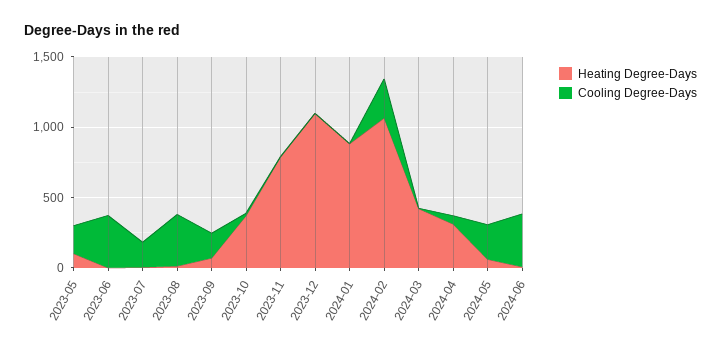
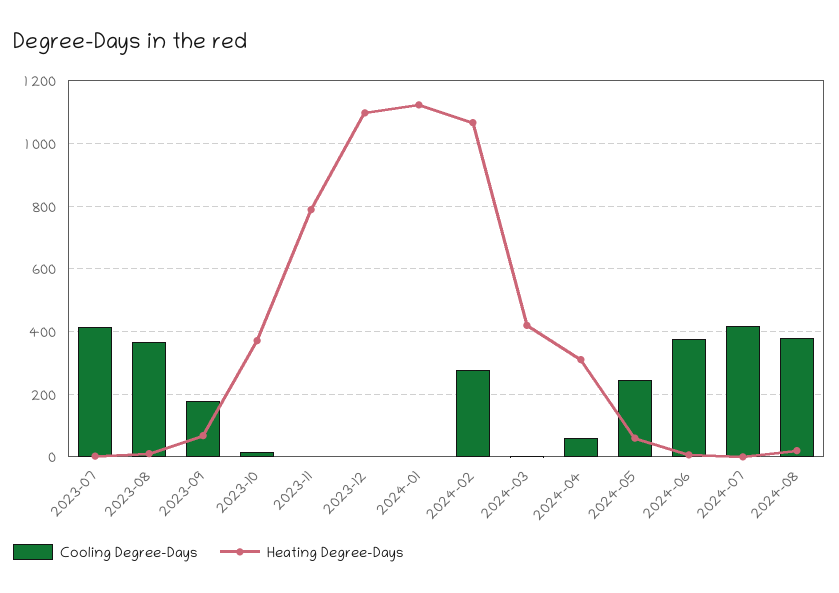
Heating Degree-Days, 2023-05: 100 -> none
Cooling Degree-Days, 2023-05: 200 -> none
Heating Degree-Days, 2023-06: 0 -> none
Cooling Degree-Days, 2023-06: 400 -> none
Cooling Degree-Days, 2023-07: 200 -> 420
Heating Degree-Days, 2024-01: 900 -> 1120
Cooling Degree-Days, 2024-07: none -> 420
Heating Degree-Days, 2024-07: none -> 0
Cooling Degree-Days, 2024-08: none -> 380
Heating Degree-Days, 2024-08: none -> 20

